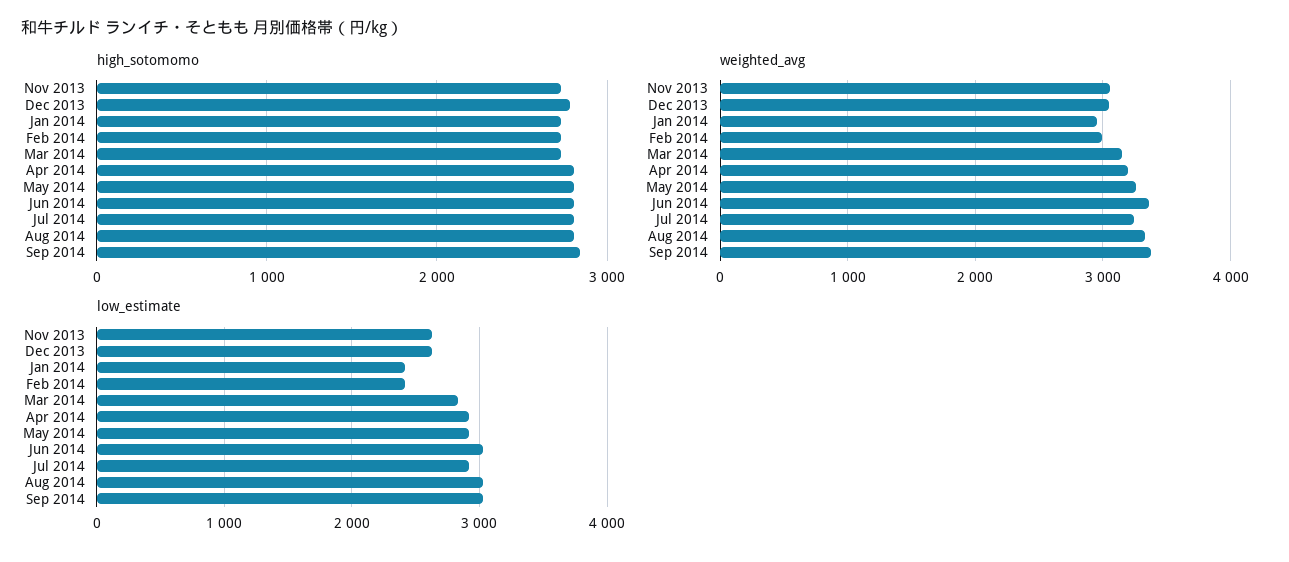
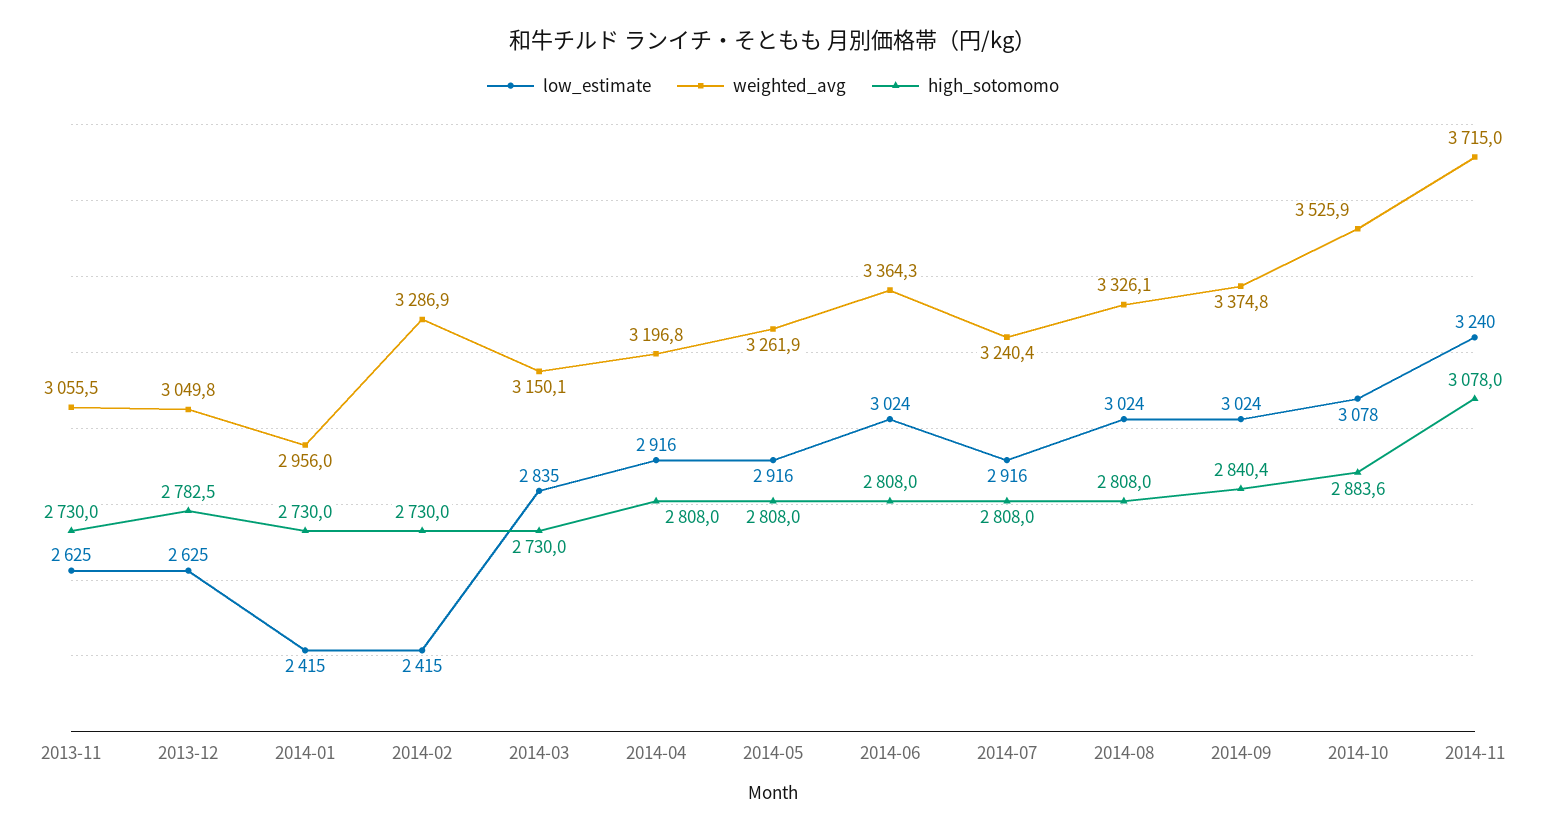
weighted_avg, Feb 2014: 3000 -> 3286.9
low_estimate, 2014-10: none -> 3078
weighted_avg, 2014-10: none -> 3525.9
high_sotomomo, 2014-10: none -> 2883.6
low_estimate, 2014-11: none -> 3240
weighted_avg, 2014-11: none -> 3715
high_sotomomo, 2014-11: none -> 3078

